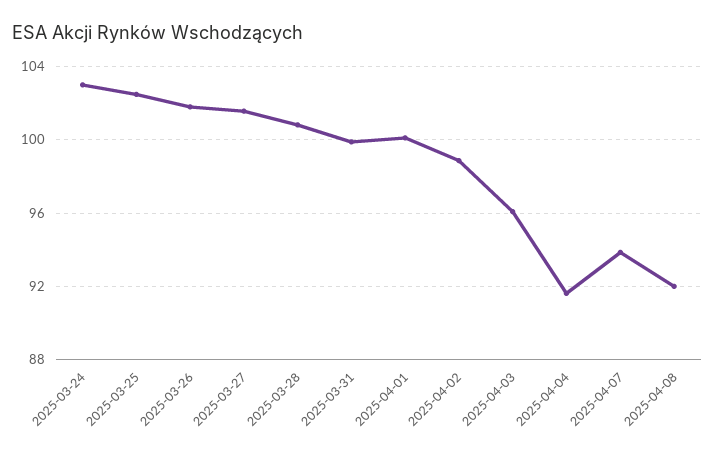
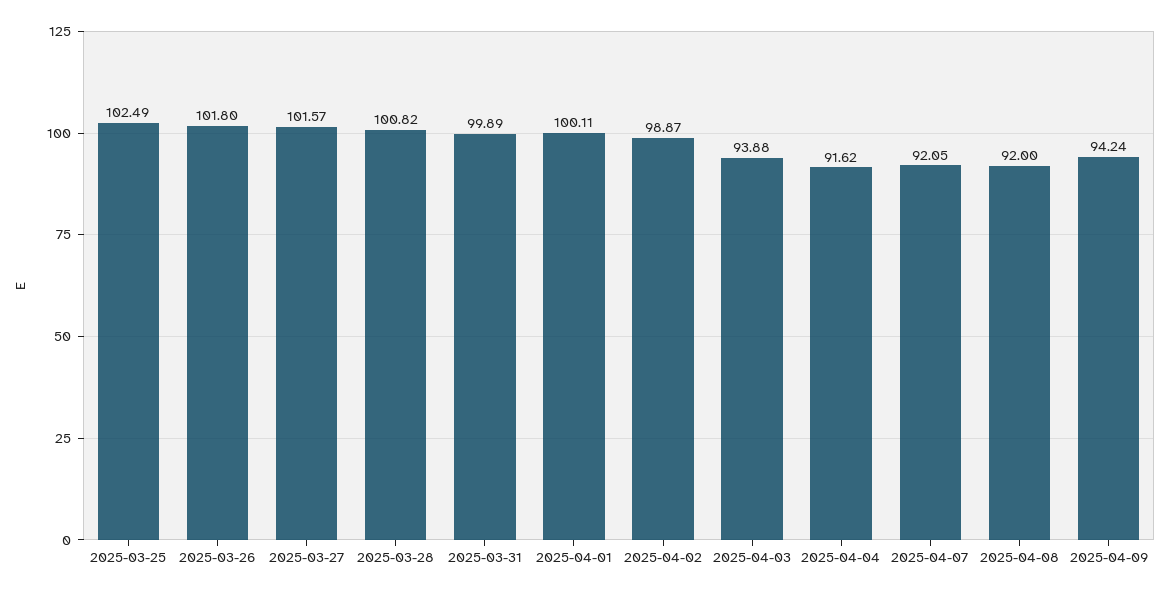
2025-03-24: 103 -> none
2025-04-03: 96 -> 93.88
2025-04-07: 94 -> 92.05
2025-04-09: none -> 94.24

